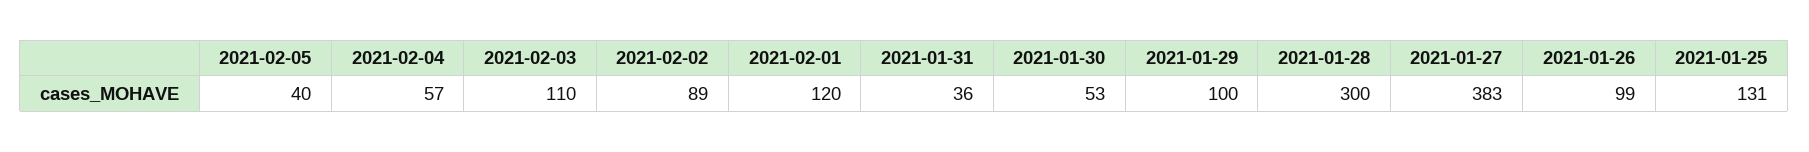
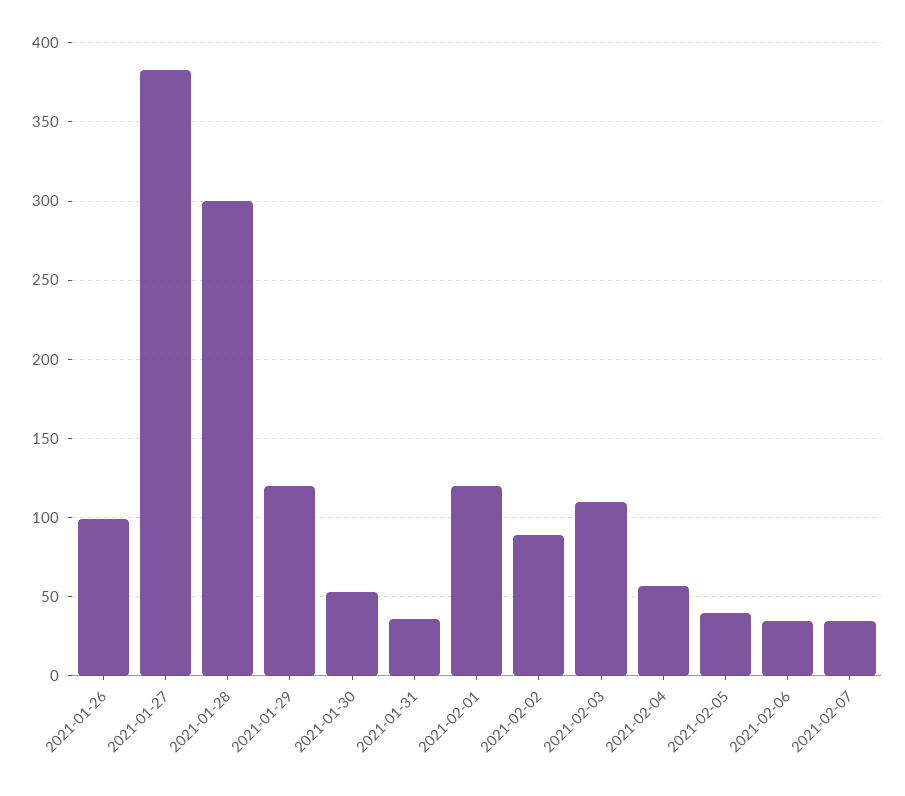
2021-01-29: 100 -> 120
2021-01-25: 131 -> none
2021-02-06: none -> 35
2021-02-07: none -> 35

